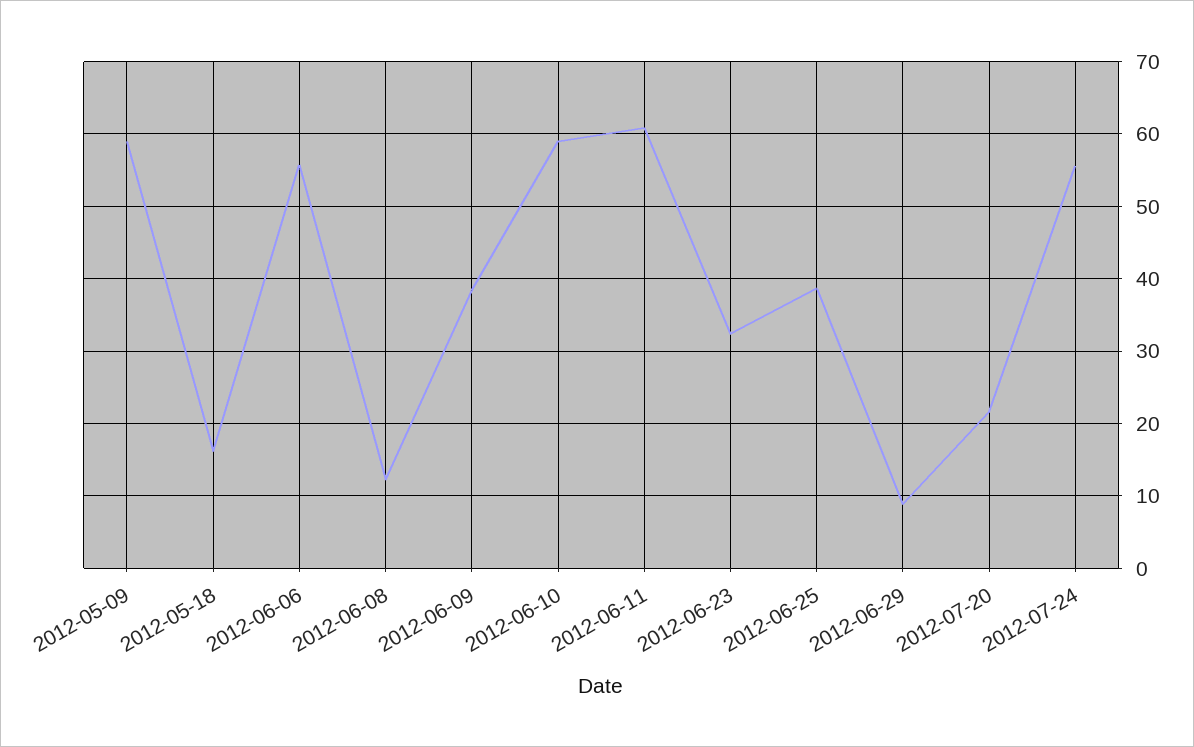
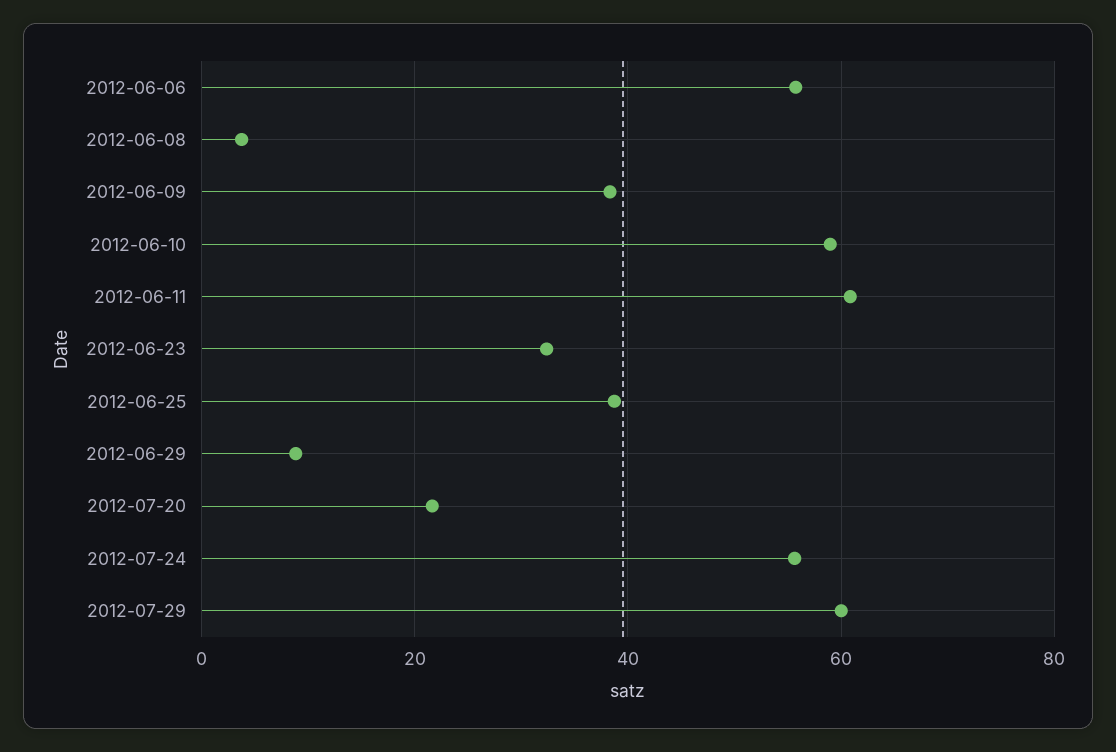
2012-05-09: 59 -> none
2012-05-18: 16 -> none
2012-06-08: 12 -> 4
2012-07-29: none -> 60

